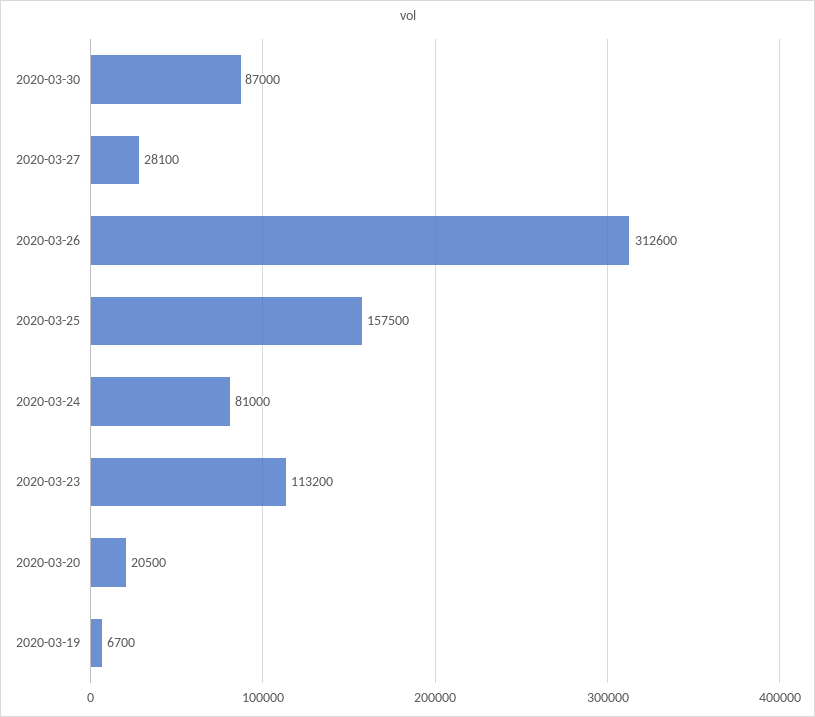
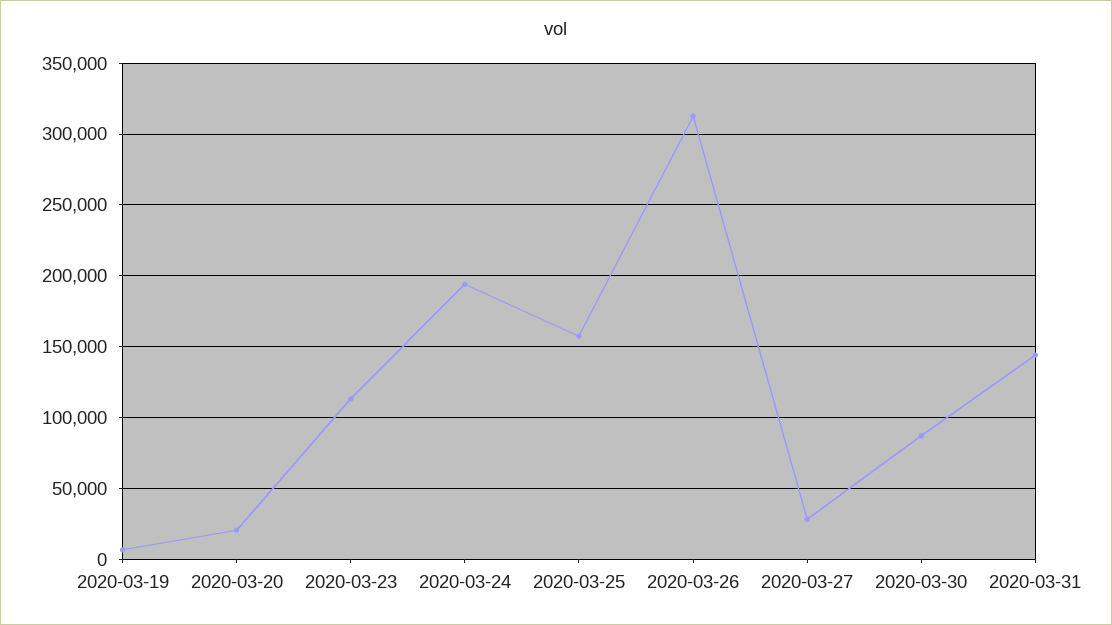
2020-03-24: 81000 -> 195000
2020-03-31: none -> 145000

